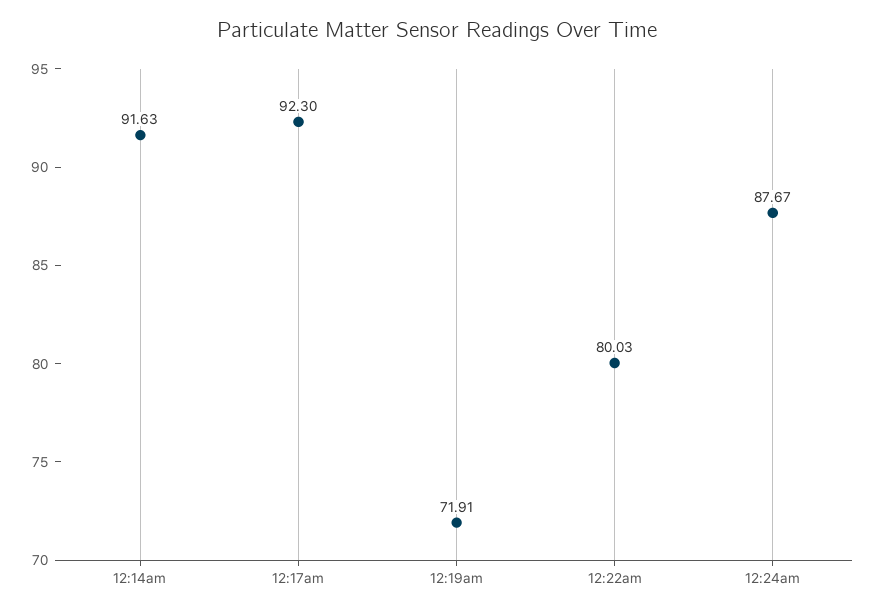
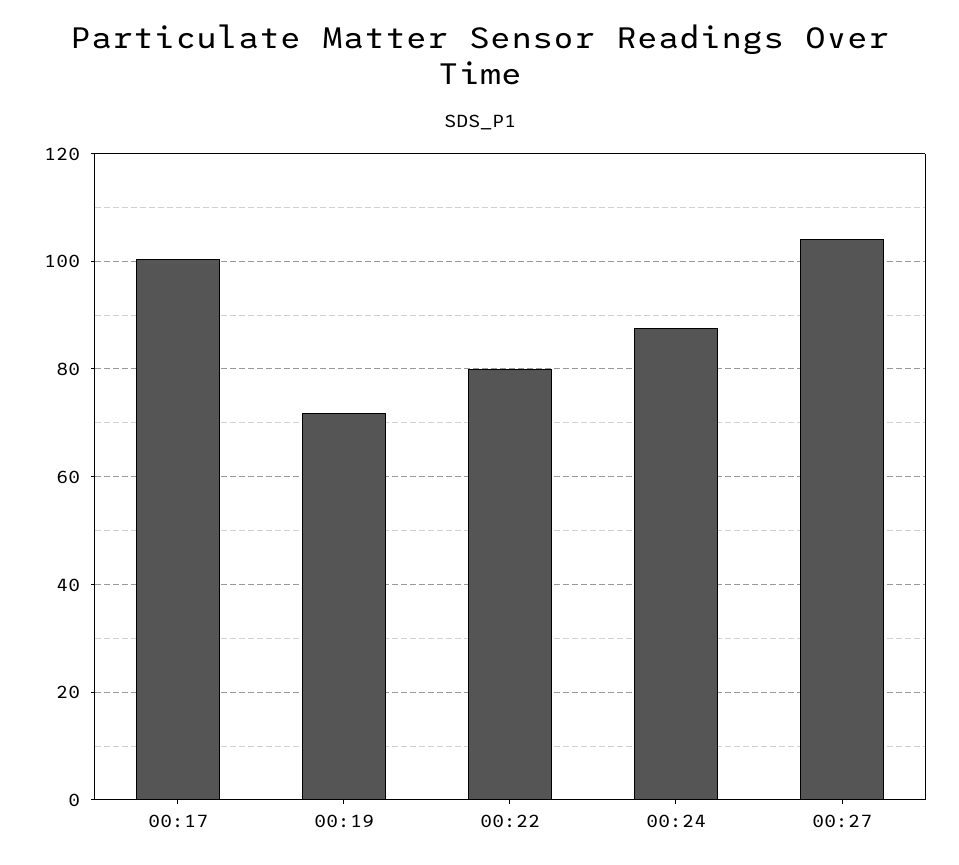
12:14am: 91.63 -> none
12:17am: 92.3 -> 100
00:27: none -> 104

